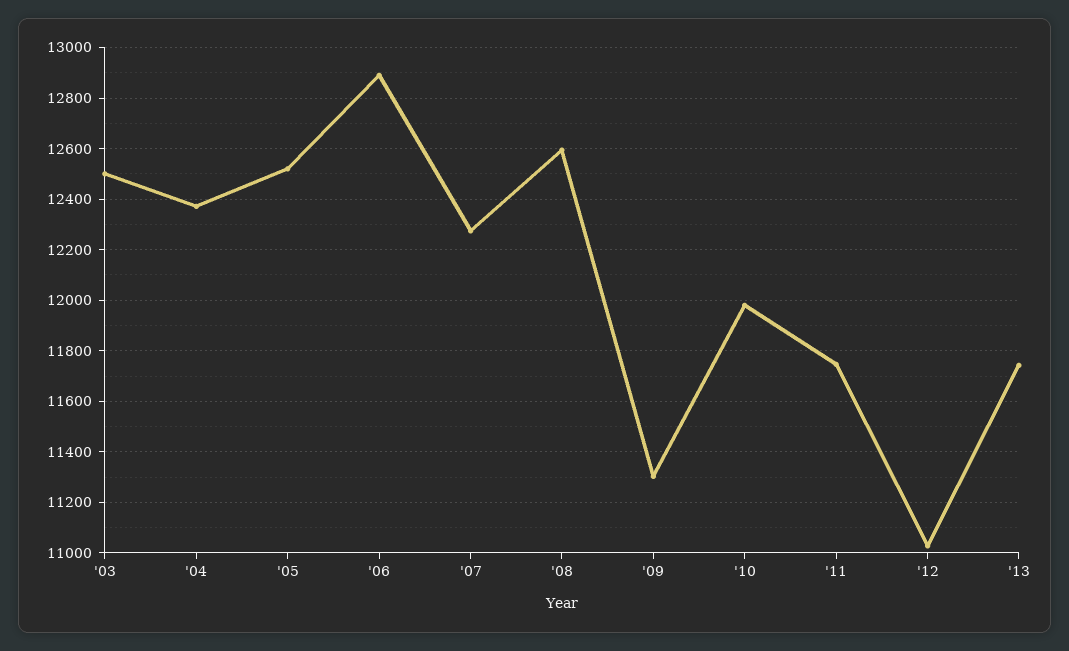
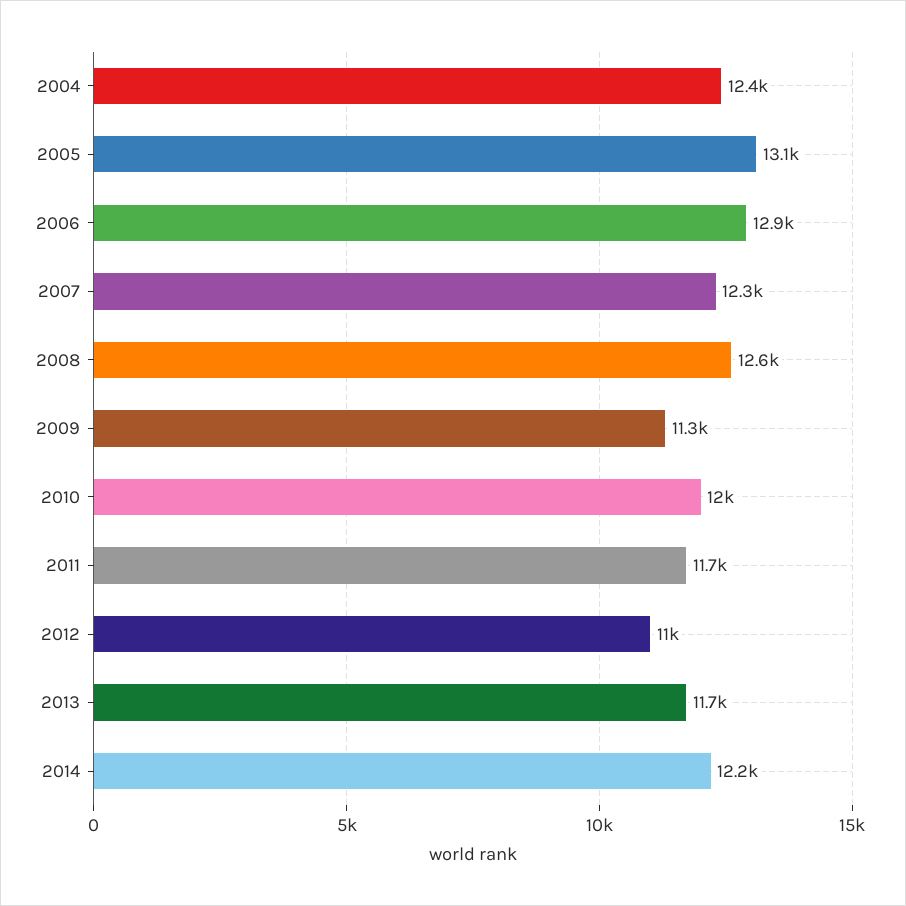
'03: 12500 -> none
'05: 12525 -> 13100
2014: none -> 12200

